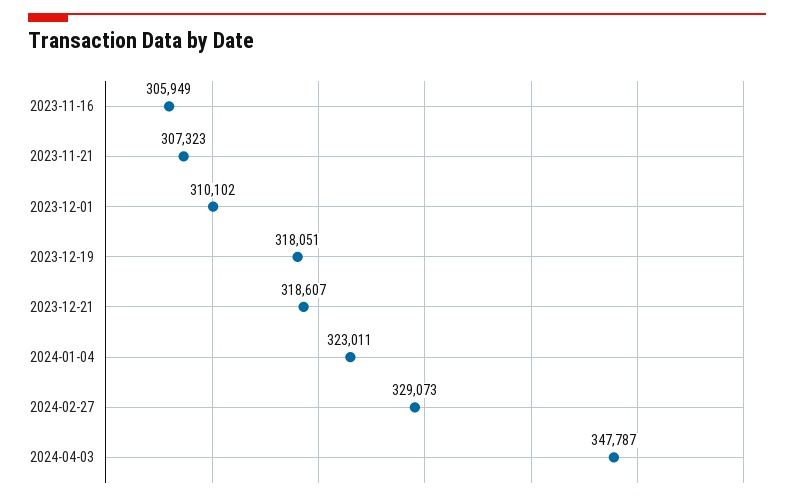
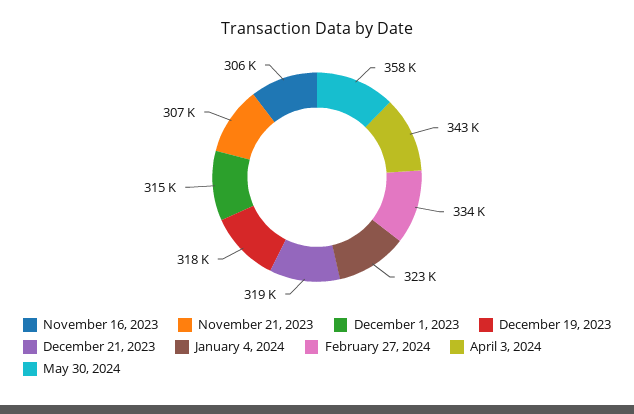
2023-12-01: 310102 -> 315000
2024-02-27: 329073 -> 334000
2024-04-03: 347787 -> 343000
May 30, 2024: none -> 358000

